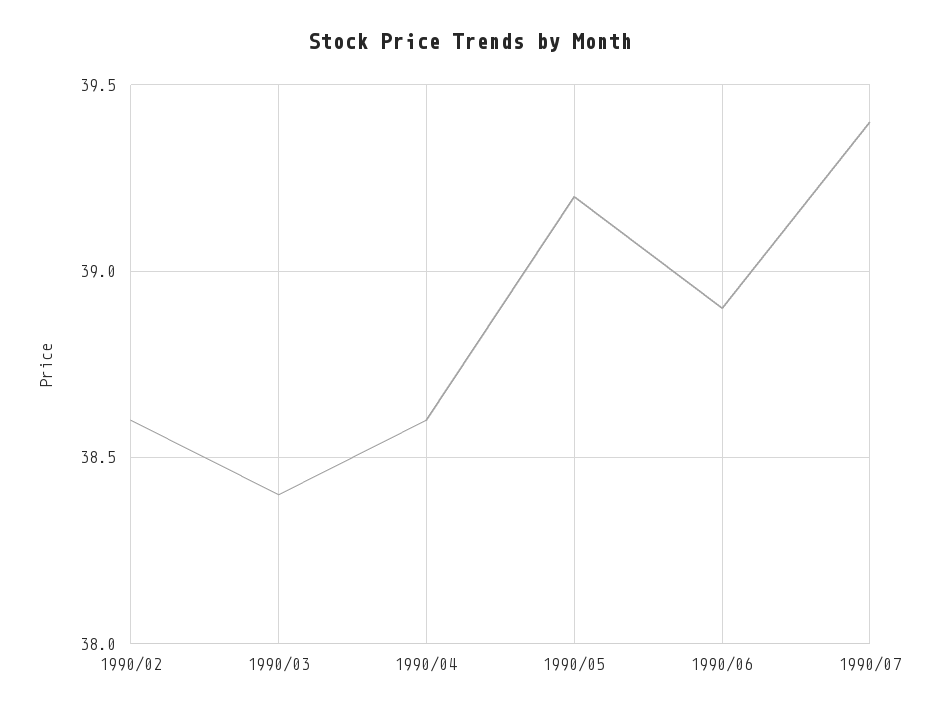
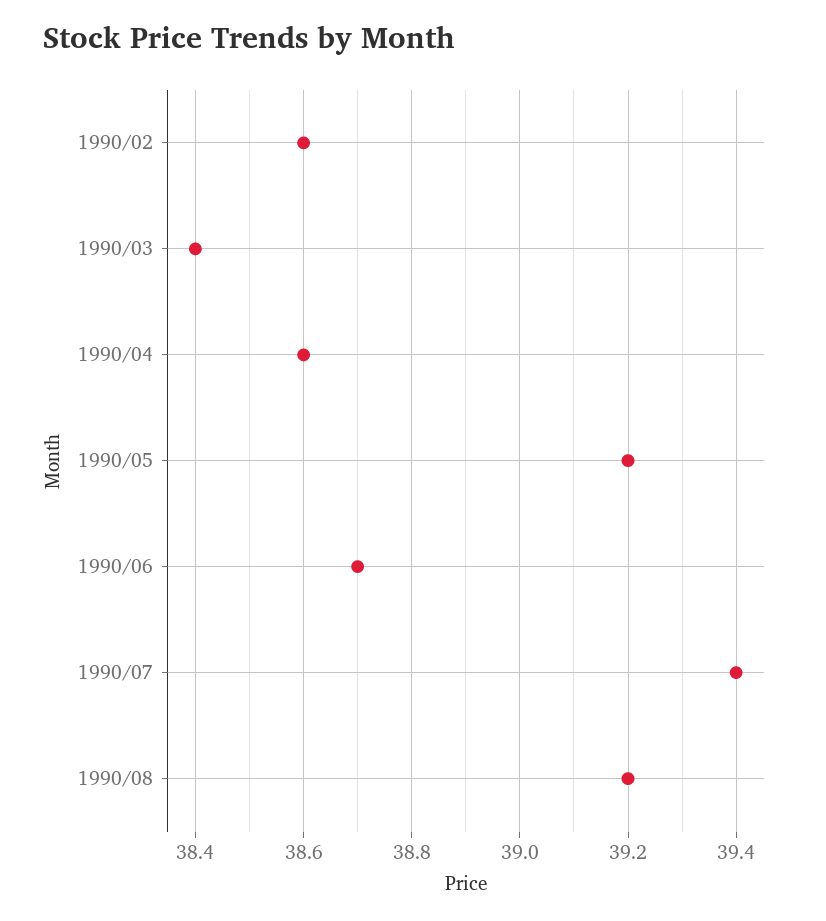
1990/06: 38.9 -> 38.7
1990/08: none -> 39.2

